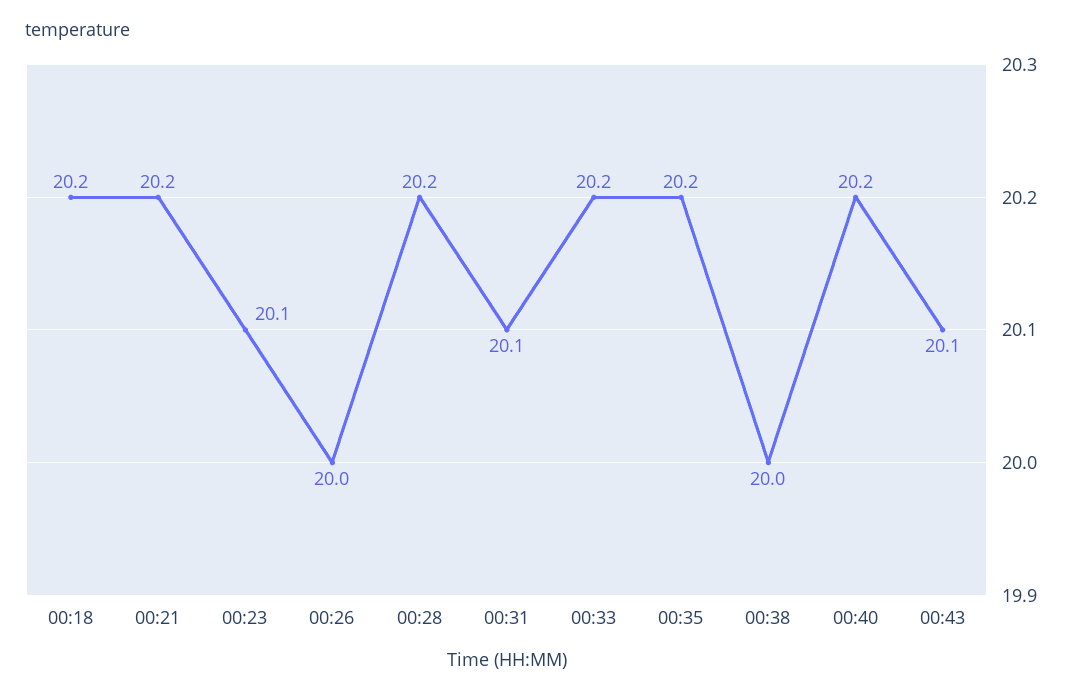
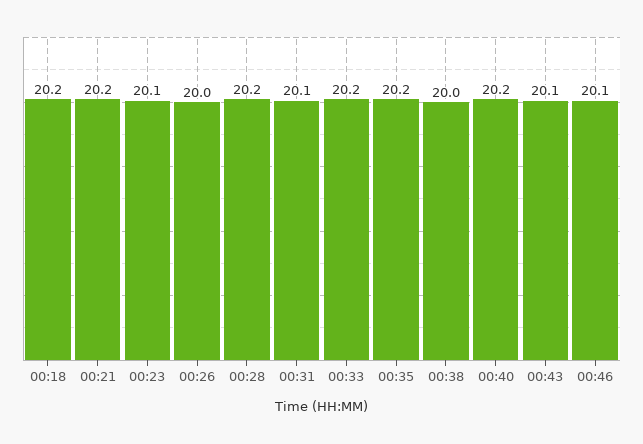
00:46: none -> 20.1

